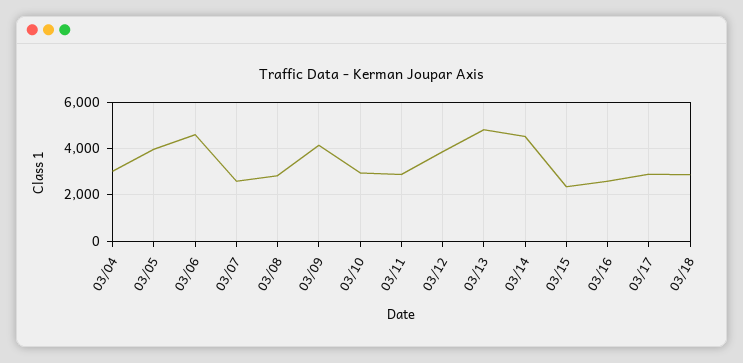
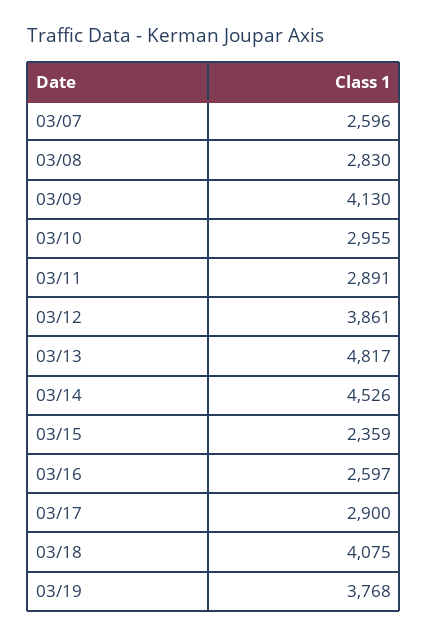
03/04: 3000 -> none
03/05: 4000 -> none
03/06: 4500 -> none
03/18: 3000 -> 4075
03/19: none -> 3768

